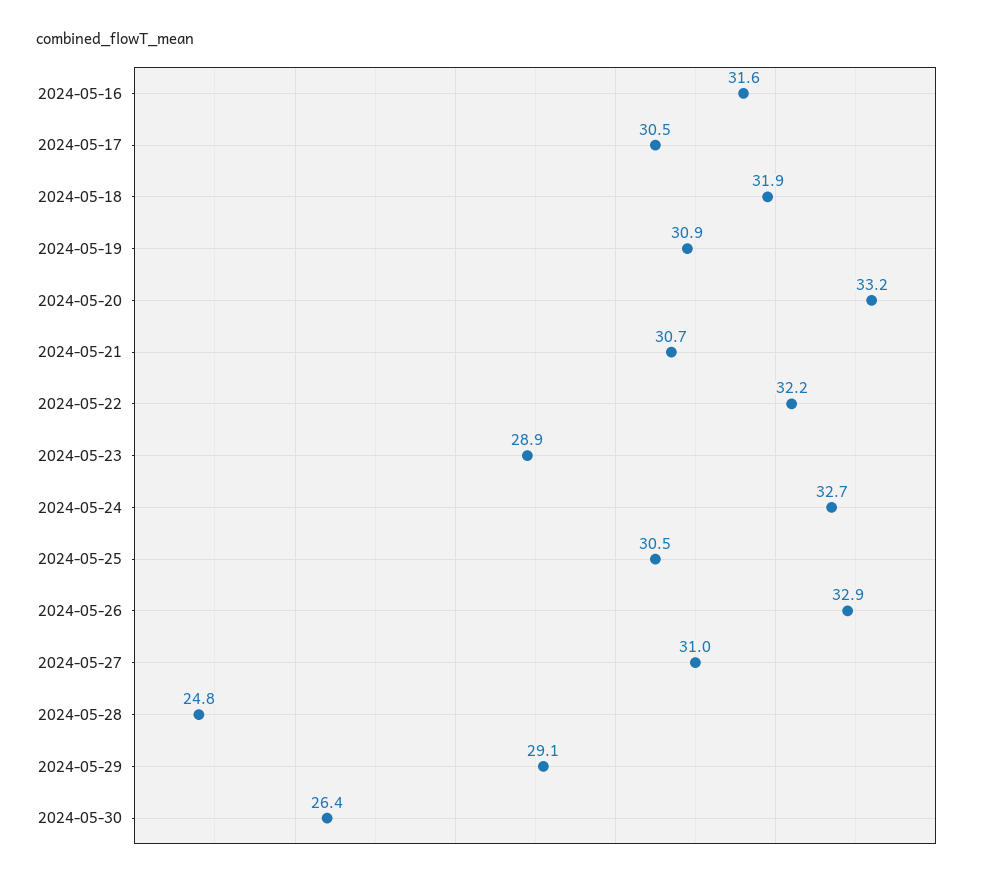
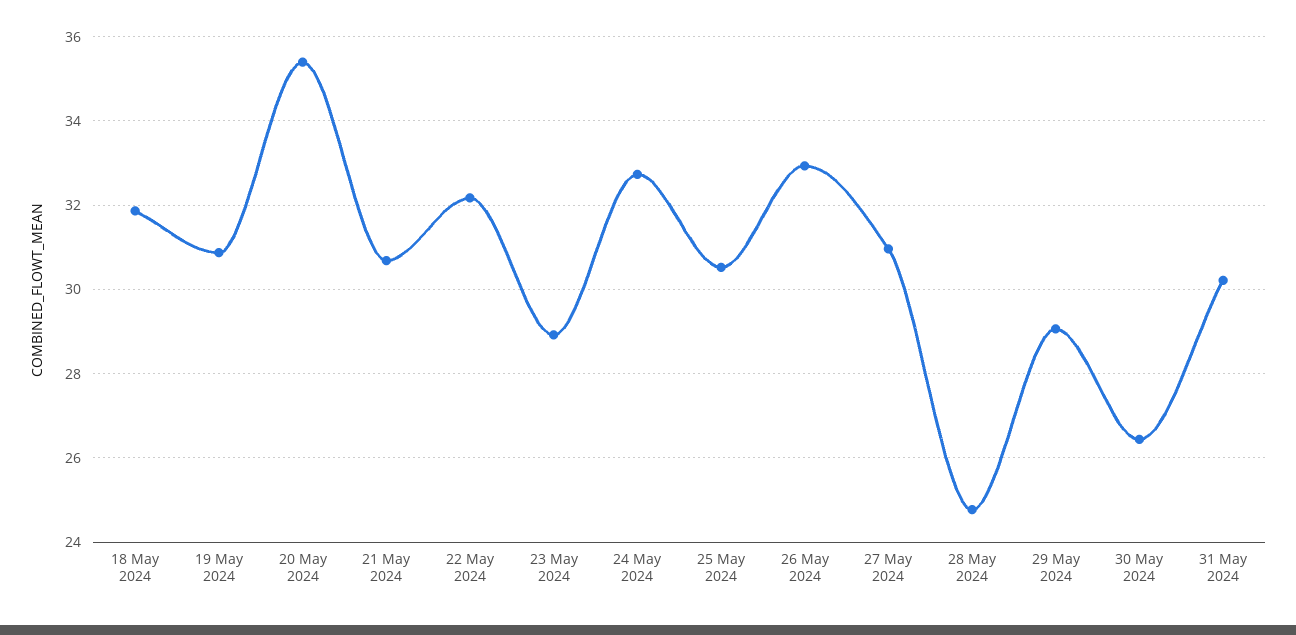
2024-05-16: 31.6 -> none
2024-05-17: 30.5 -> none
2024-05-20: 33.2 -> 35.4
31 May 2024: none -> 30.2

